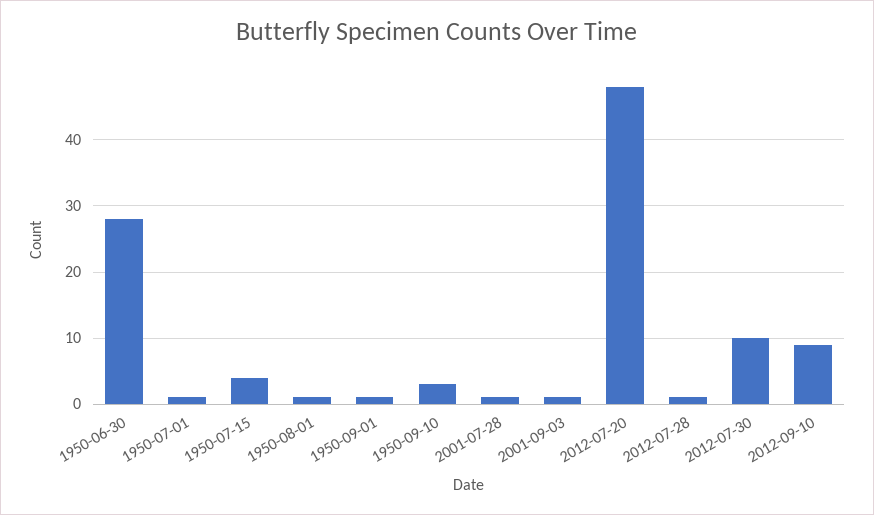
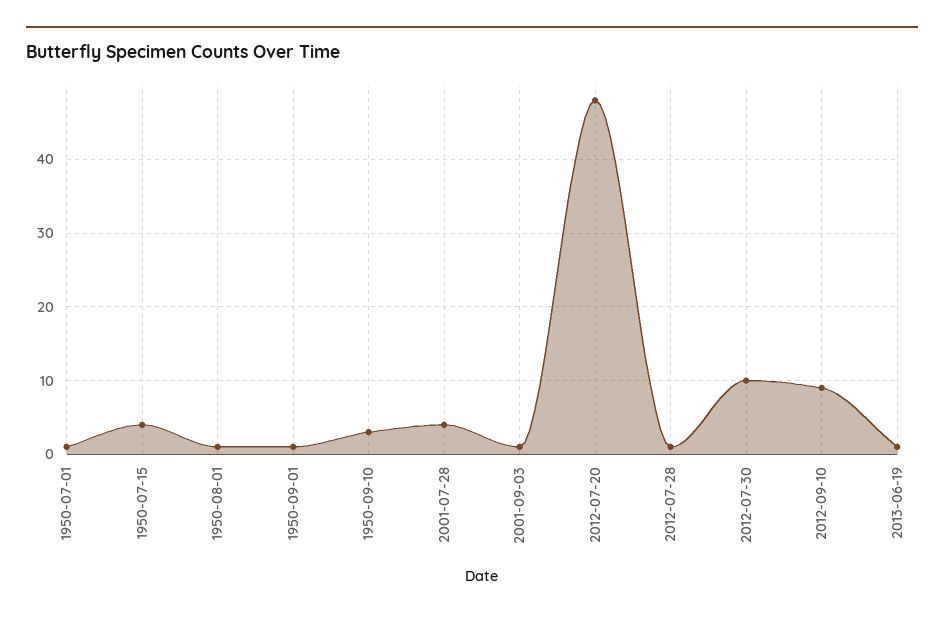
1950-06-30: 28 -> none
2001-07-28: 1 -> 4
2013-06-19: none -> 1

